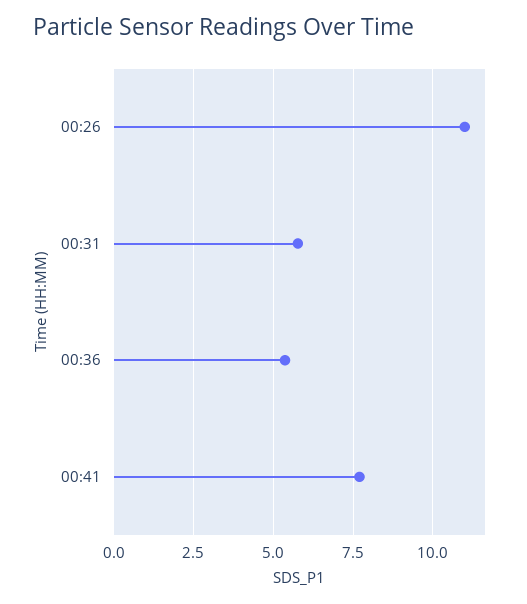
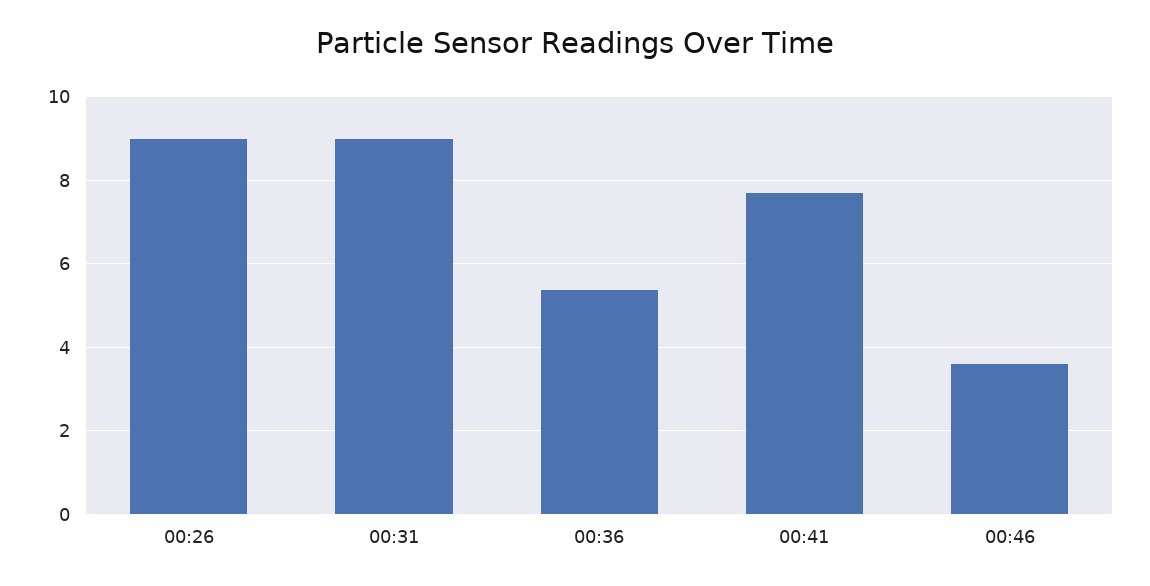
00:26: 11 -> 9
00:31: 5.75 -> 9
00:46: none -> 3.6

